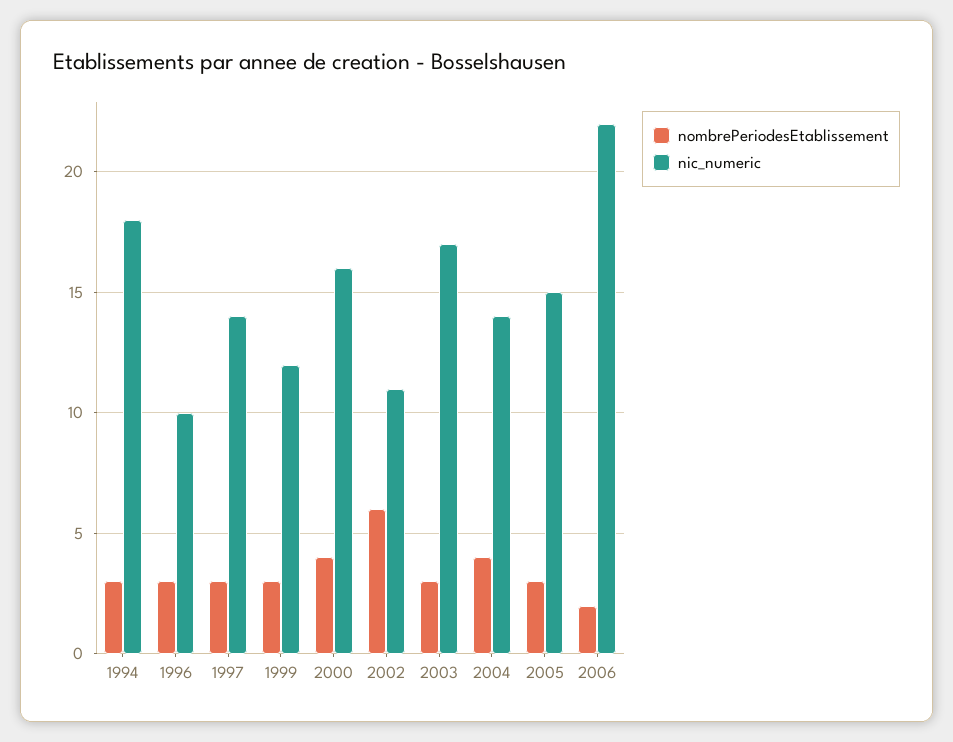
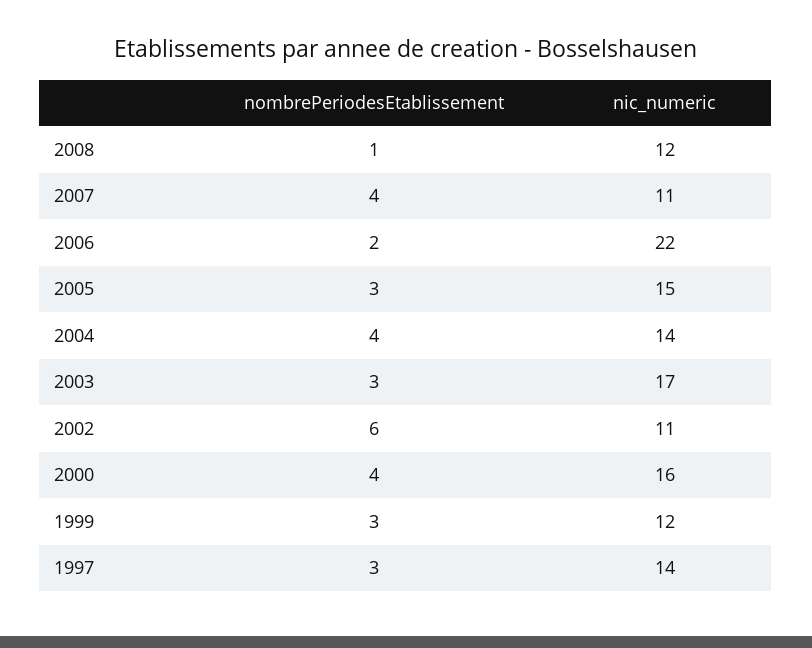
nombrePeriodesEtablissement, 1994: 3 -> none
nic_numeric, 1994: 18 -> none
nombrePeriodesEtablissement, 1996: 3 -> none
nic_numeric, 1996: 10 -> none
nombrePeriodesEtablissement, 2008: none -> 1
nic_numeric, 2008: none -> 12
nombrePeriodesEtablissement, 2007: none -> 4
nic_numeric, 2007: none -> 11

